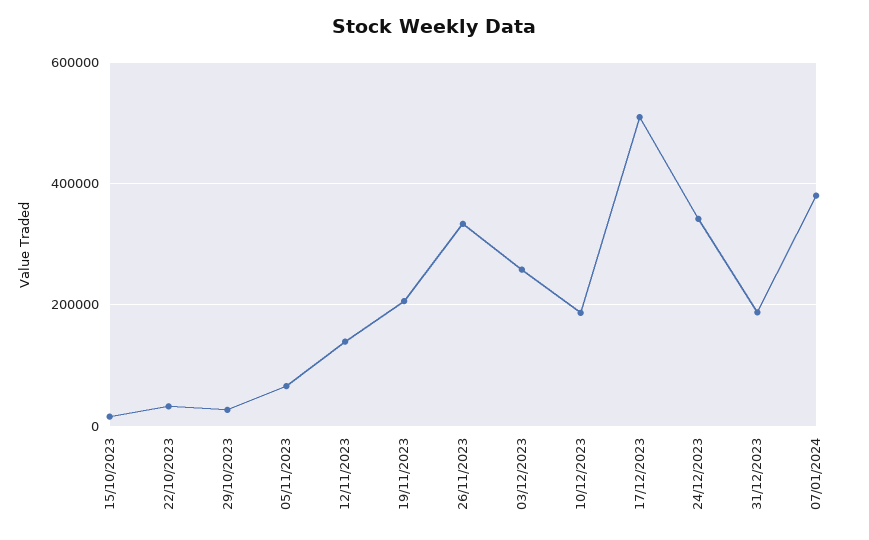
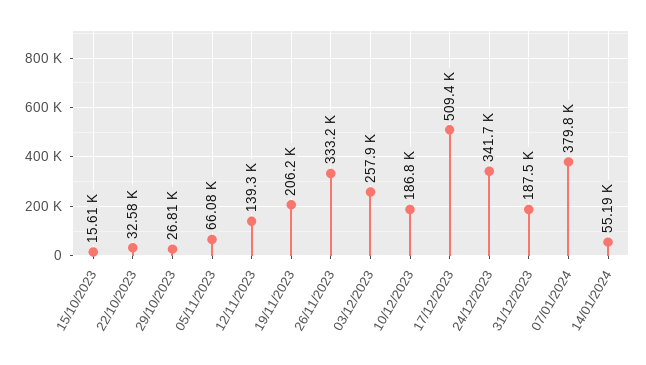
14/01/2024: none -> 55190

